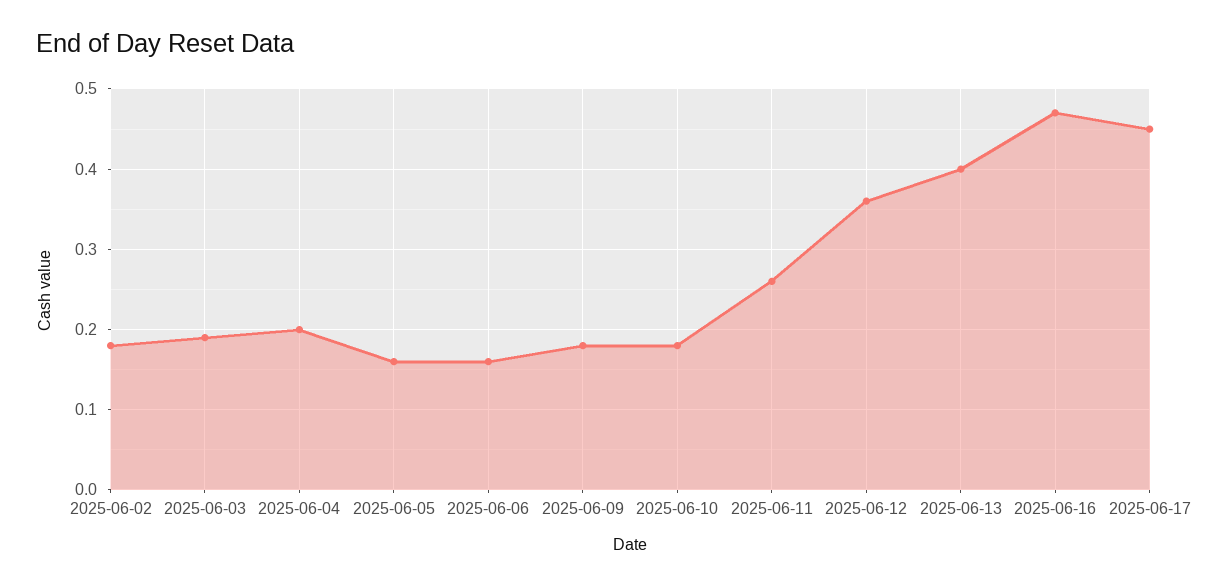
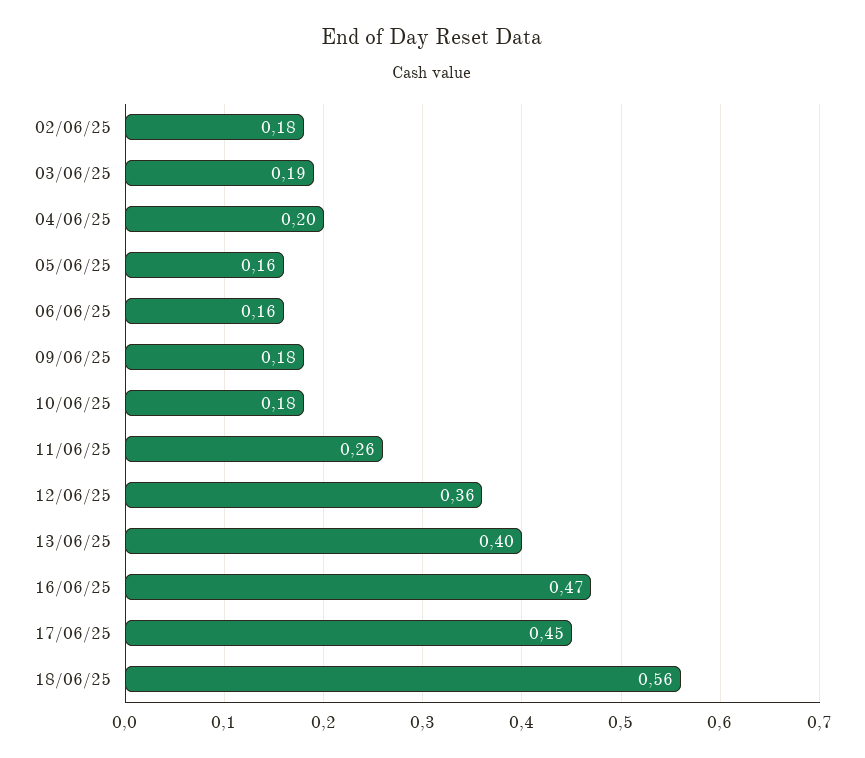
18/06/25: none -> 0.56

